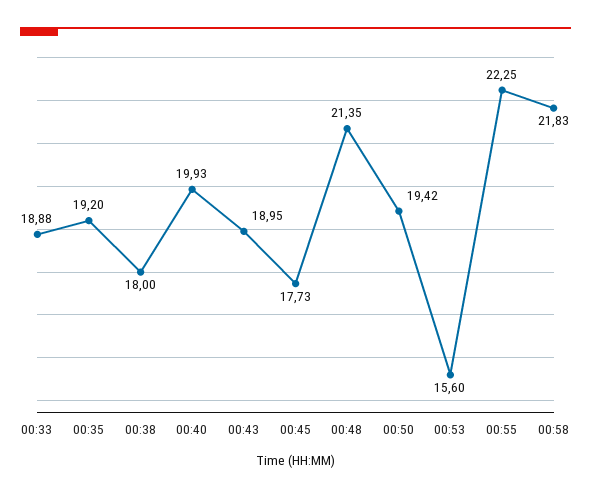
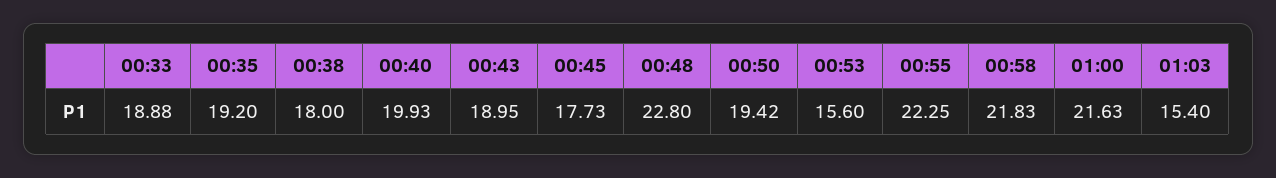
00:48: 21.35 -> 22.8
01:00: none -> 21.63
01:03: none -> 15.4

